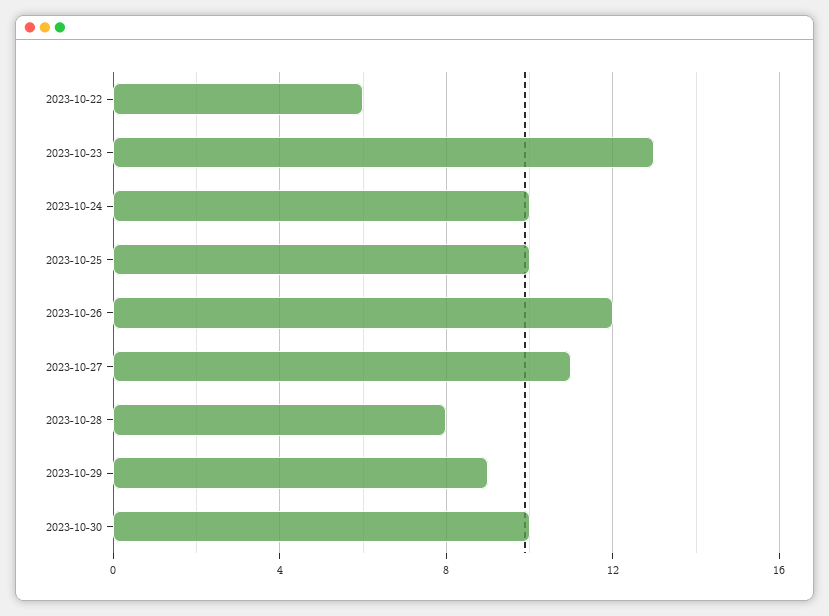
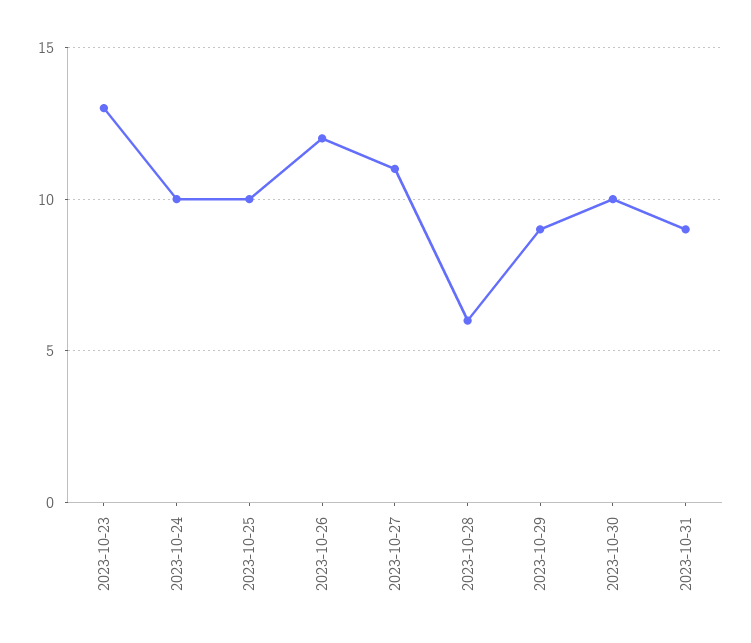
2023-10-22: 6 -> none
2023-10-28: 8 -> 6
2023-10-31: none -> 9

